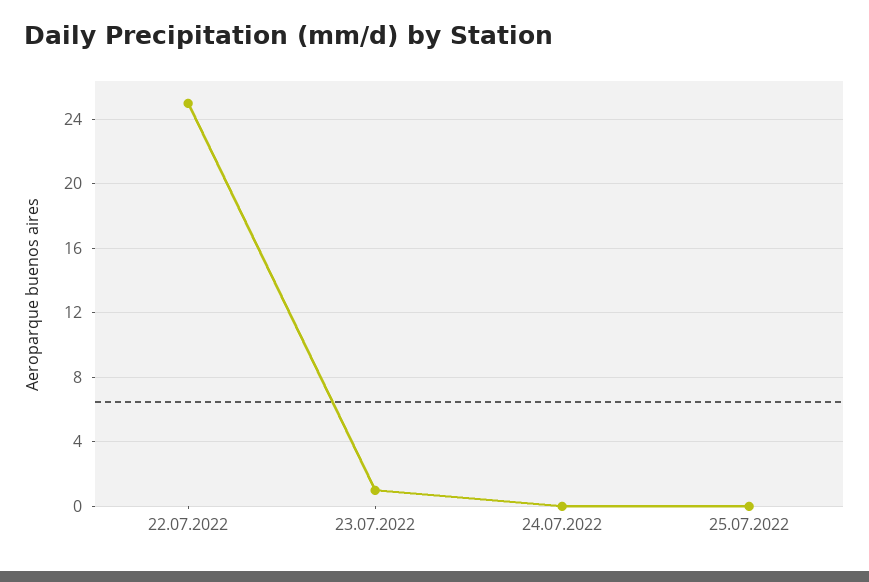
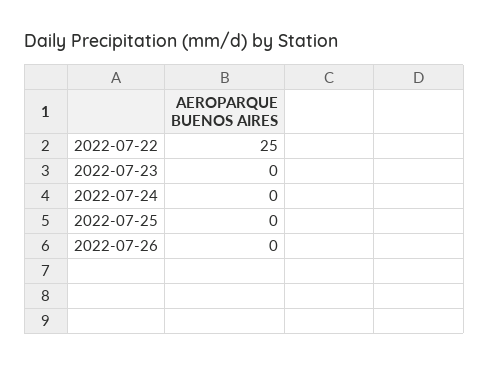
23.07.2022: 1 -> 0
2022-07-26: none -> 0

